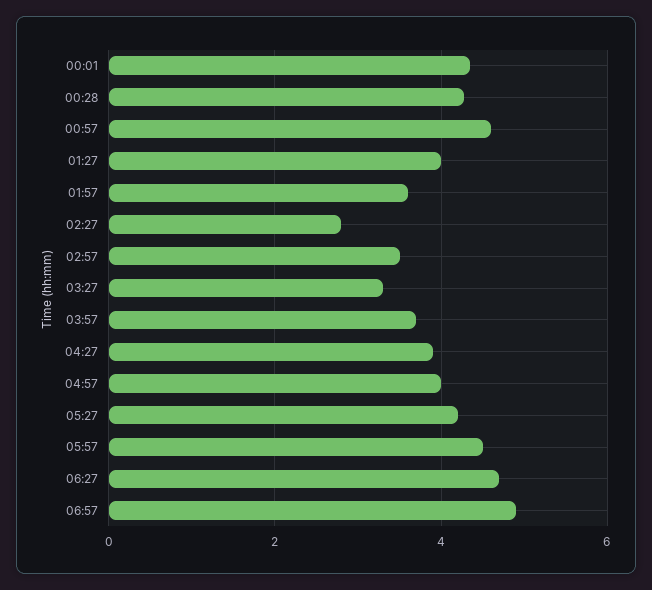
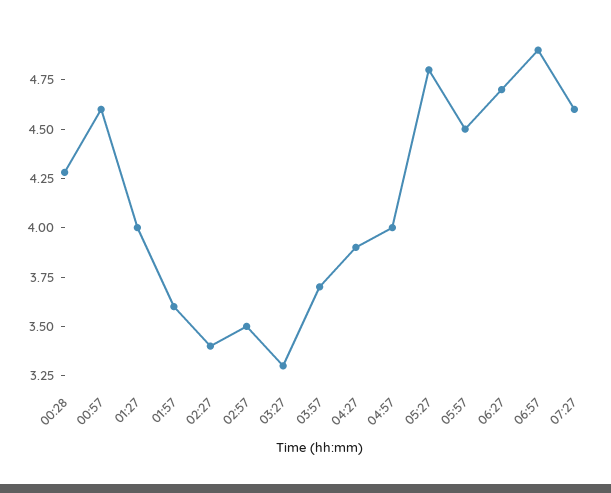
00:01: 4.4 -> none
02:27: 2.8 -> 3.4
05:27: 4.2 -> 4.8
07:27: none -> 4.6

